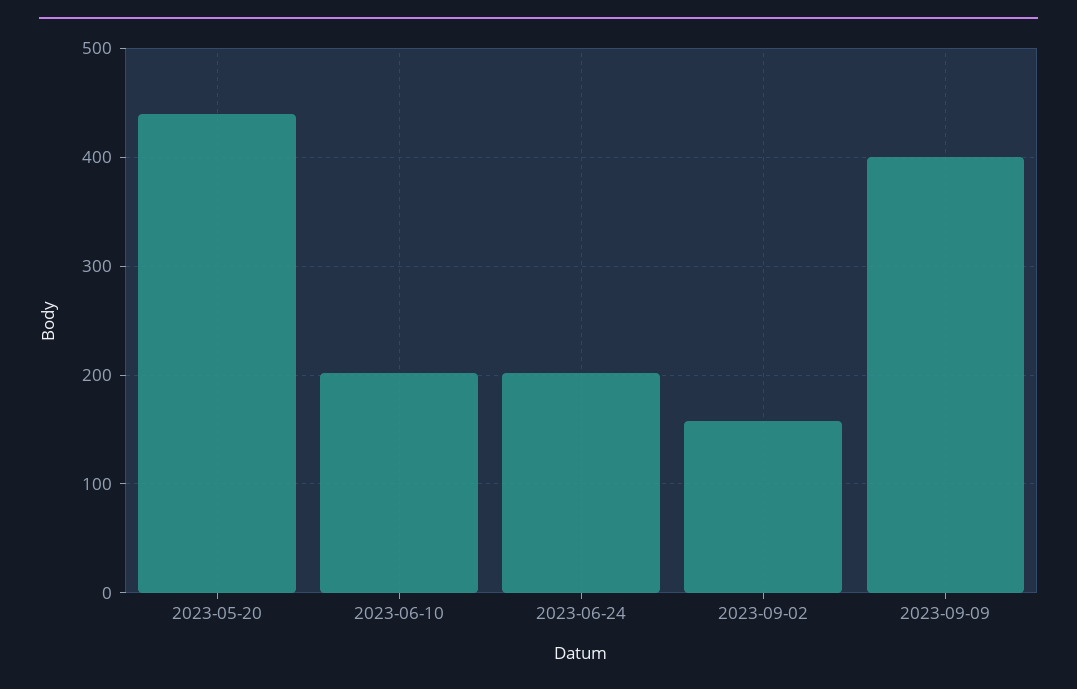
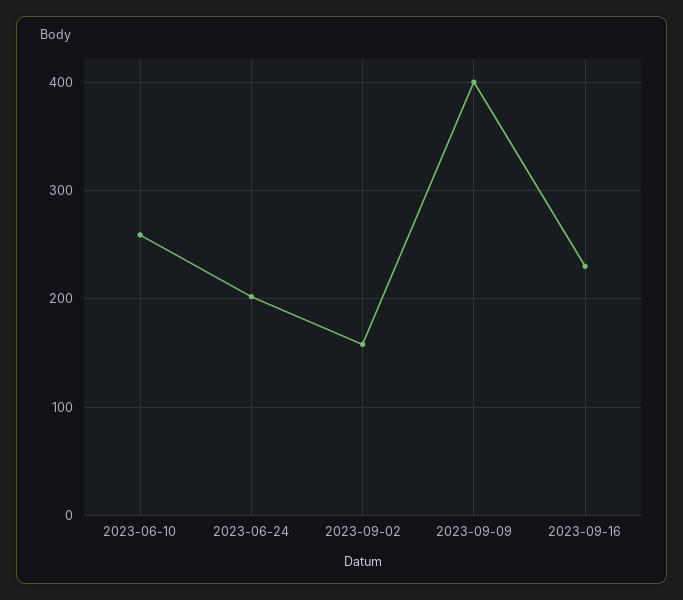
2023-05-20: 440 -> none
2023-06-10: 200 -> 260
2023-09-16: none -> 230

